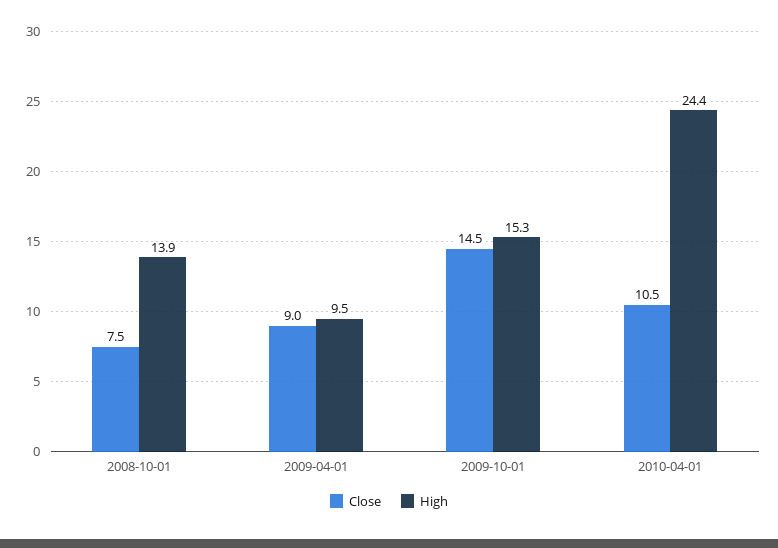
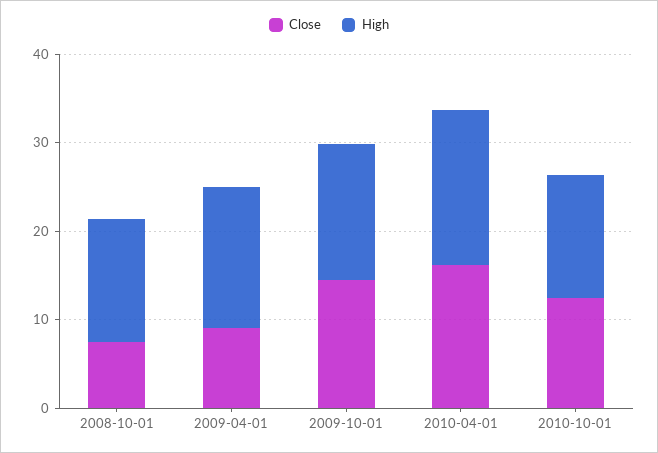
High, 2009-04-01: 9.5 -> 16
Close, 2010-04-01: 10.5 -> 16
High, 2010-04-01: 24.4 -> 18
Close, 2010-10-01: none -> 12
High, 2010-10-01: none -> 14

